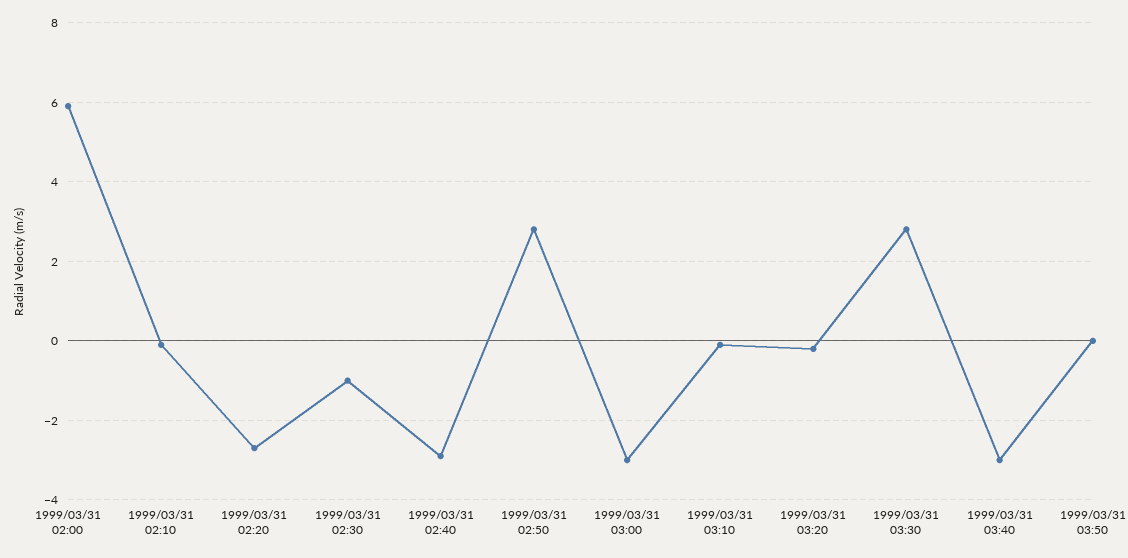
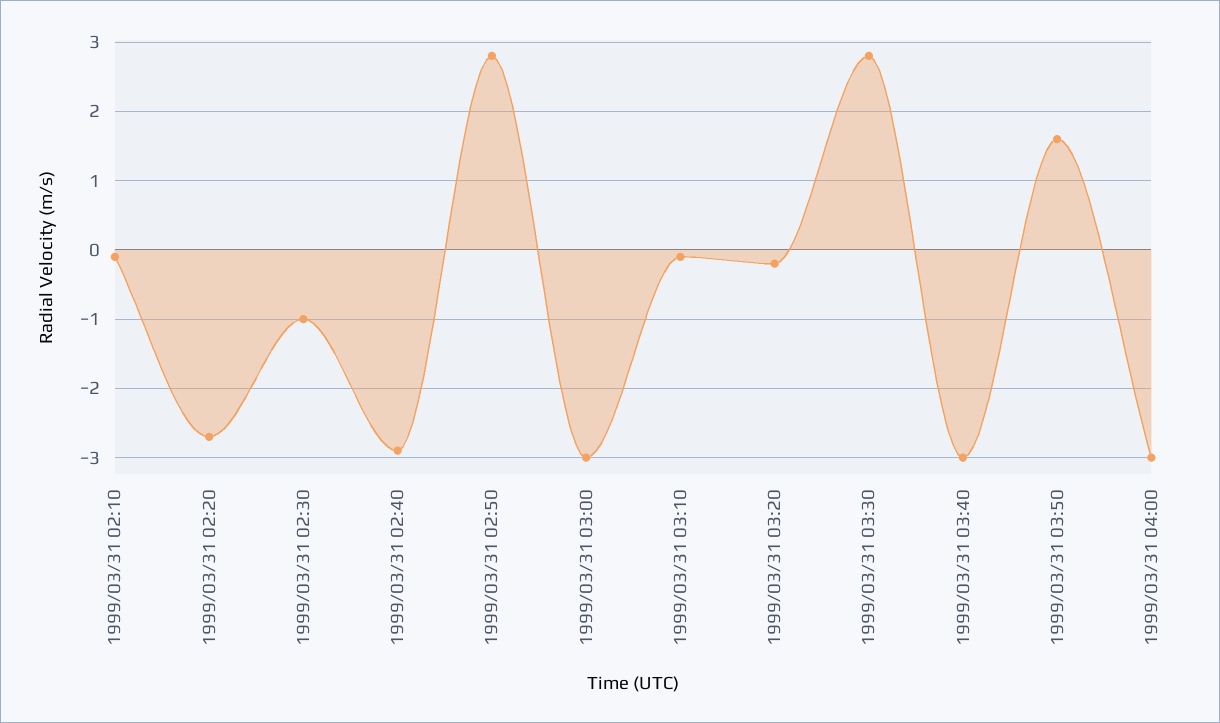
1999/03/31 02:00: 6 -> none
1999/03/31 03:50: 0 -> 1.6
1999/03/31 04:00: none -> -3

